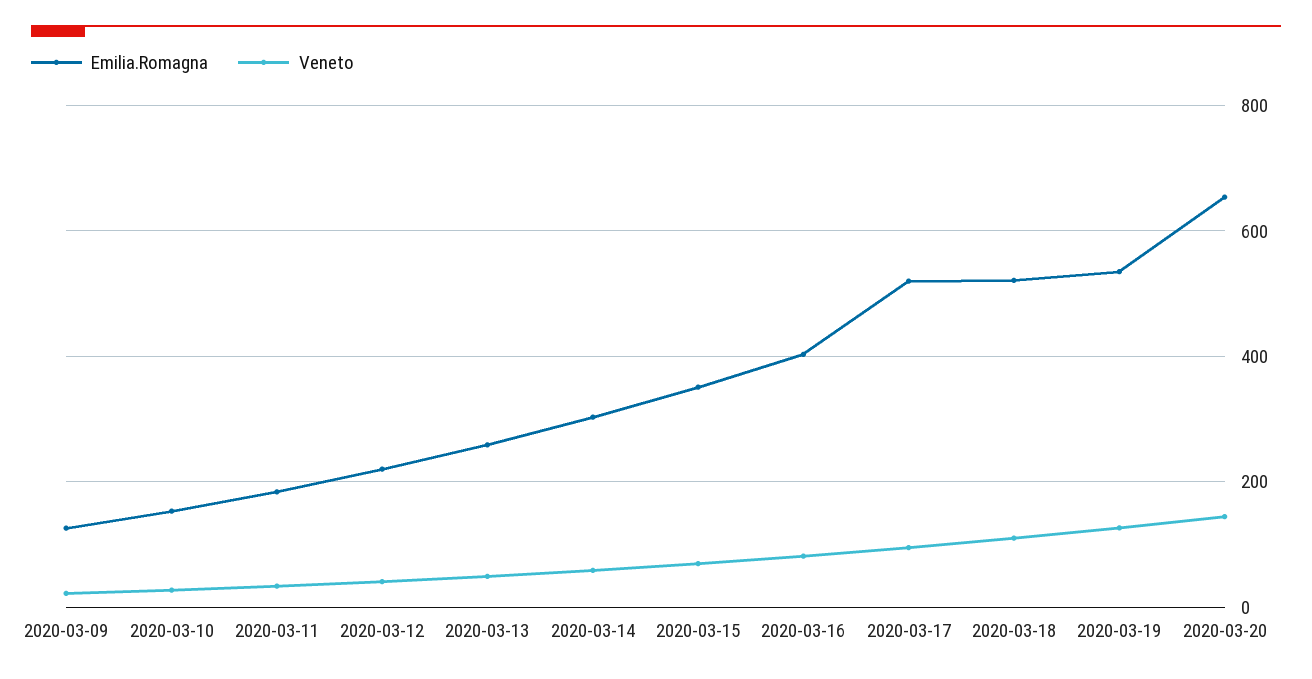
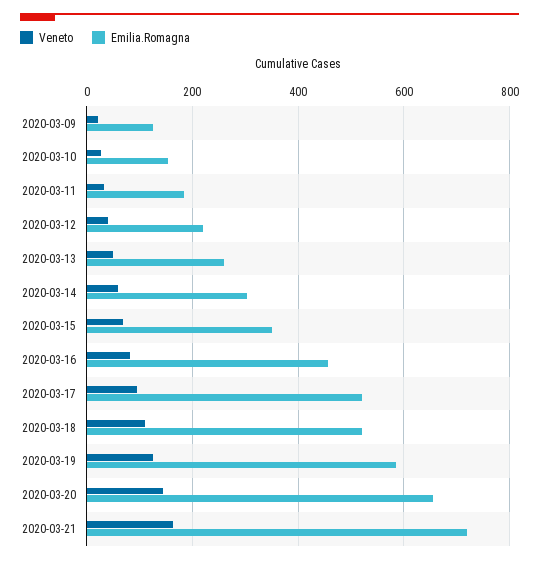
Emilia.Romagna, 2020-03-16: 400 -> 460
Emilia.Romagna, 2020-03-19: 540 -> 580
Veneto, 2020-03-21: none -> 160
Emilia.Romagna, 2020-03-21: none -> 720

